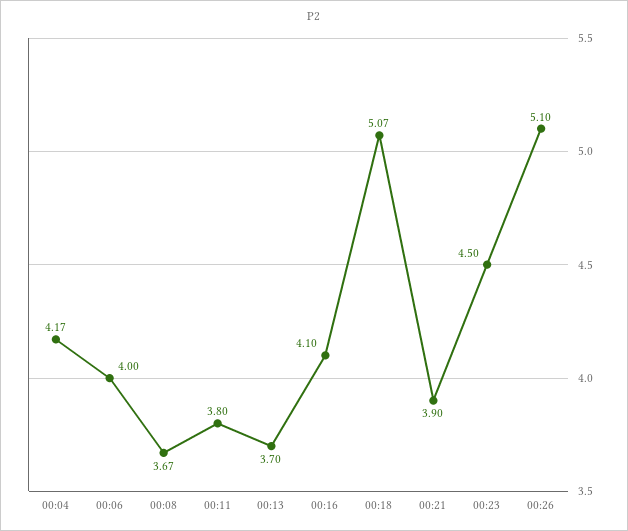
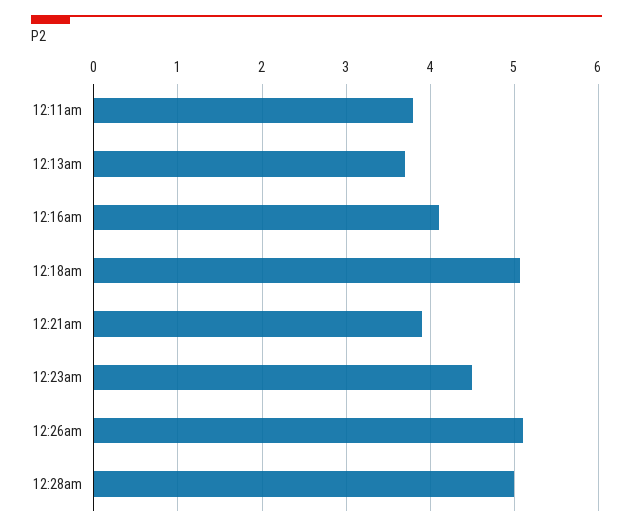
00:04: 4.17 -> none
00:06: 4 -> none
00:08: 3.67 -> none
12:28am: none -> 5

